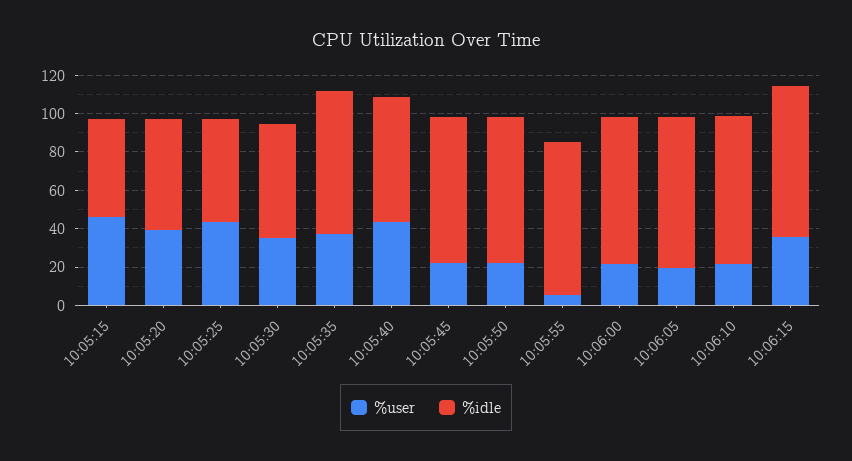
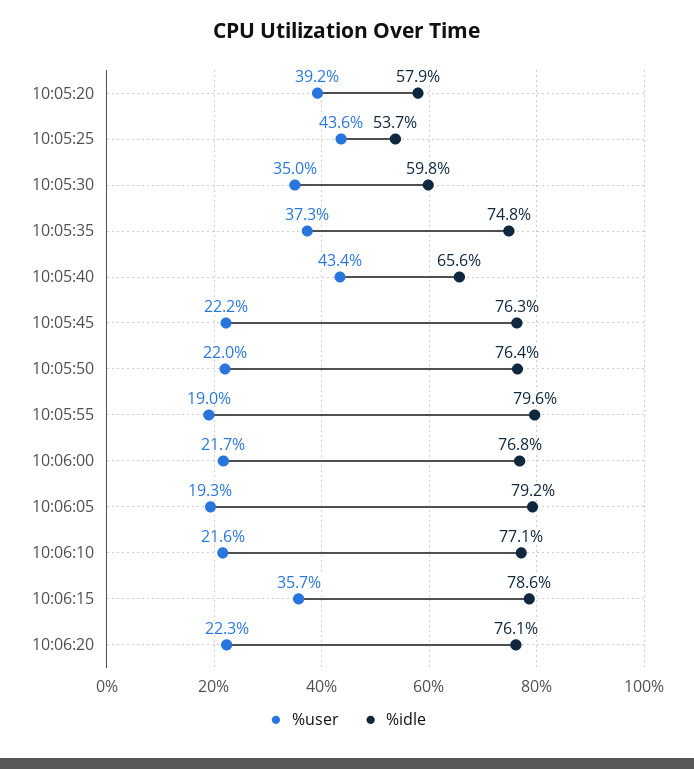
%user, 10:05:15: 45 -> none
%idle, 10:05:15: 50 -> none
%user, 10:05:55: 5 -> 19
%user, 10:06:20: none -> 22.3
%idle, 10:06:20: none -> 76.1

